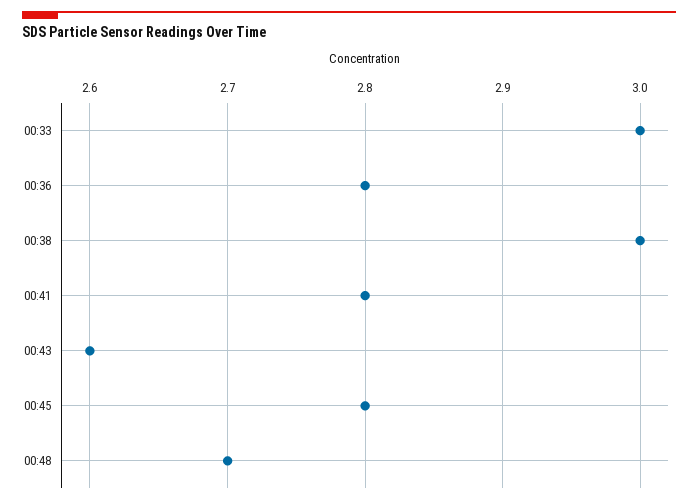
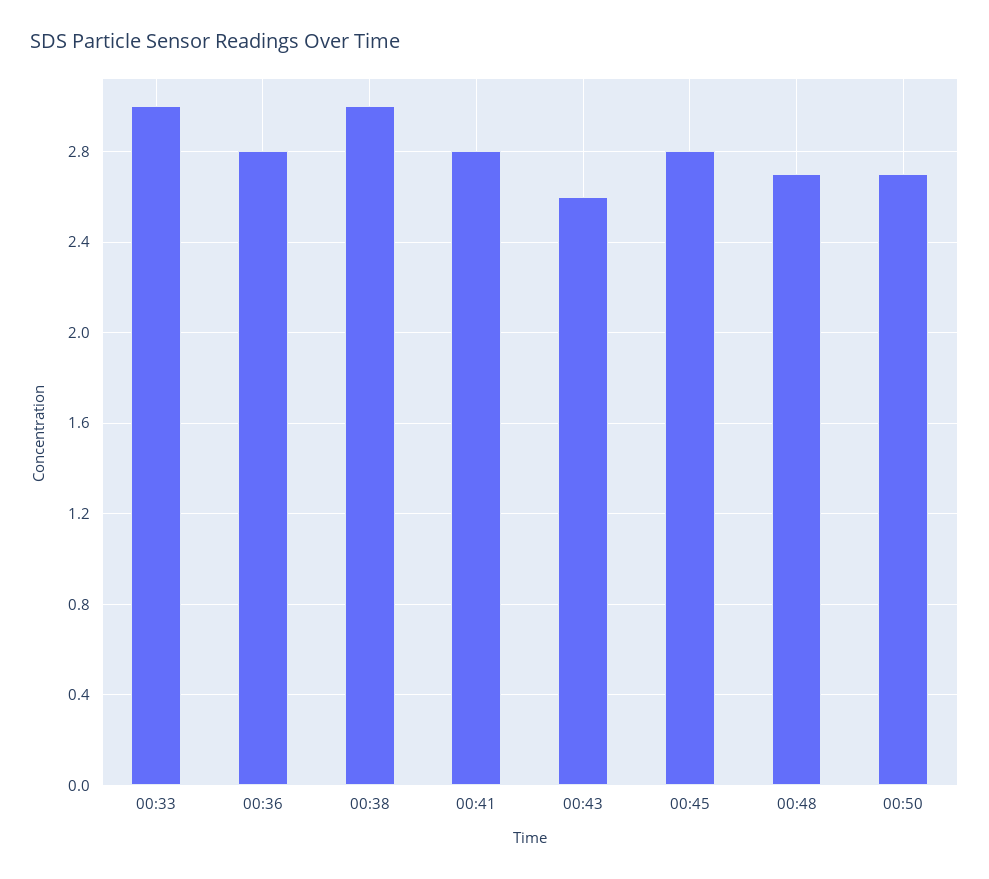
00:50: none -> 2.7

